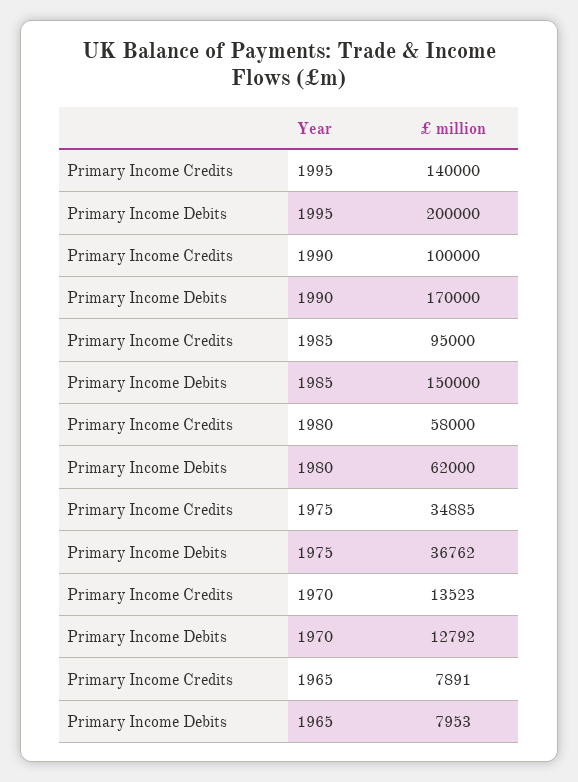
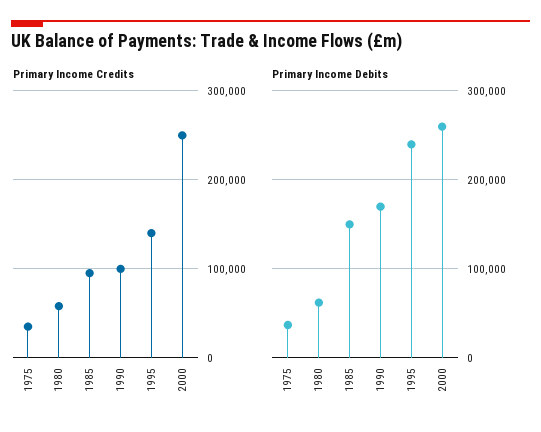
Primary Income Debits, 1995: 200000 -> 240000
Primary Income Credits, 1970: 13523 -> none
Primary Income Debits, 1970: 12792 -> none
Primary Income Credits, 1965: 7891 -> none
Primary Income Debits, 1965: 7953 -> none
Primary Income Credits, 2000: none -> 250000
Primary Income Debits, 2000: none -> 260000

